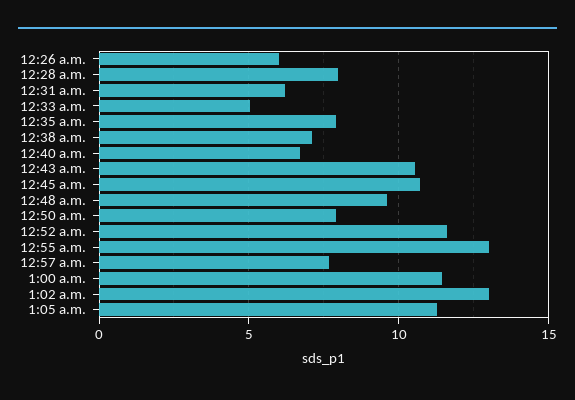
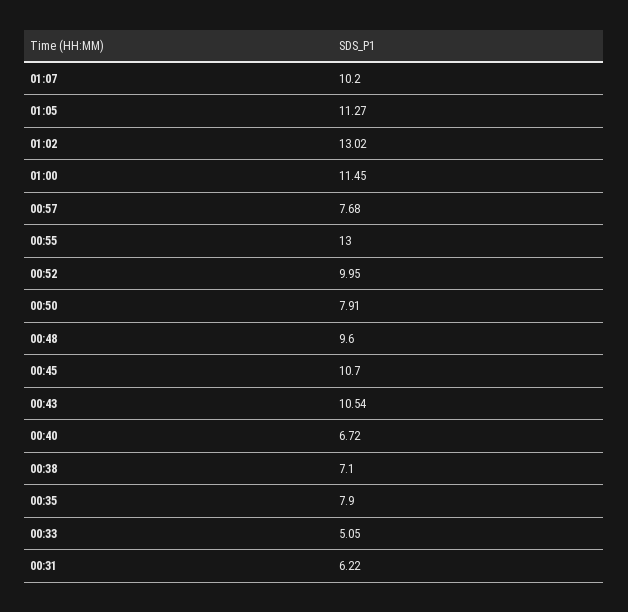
12:26 a.m.: 6 -> none
12:28 a.m.: 8 -> none
12:52 a.m.: 11.5 -> 9.95
01:07: none -> 10.2

